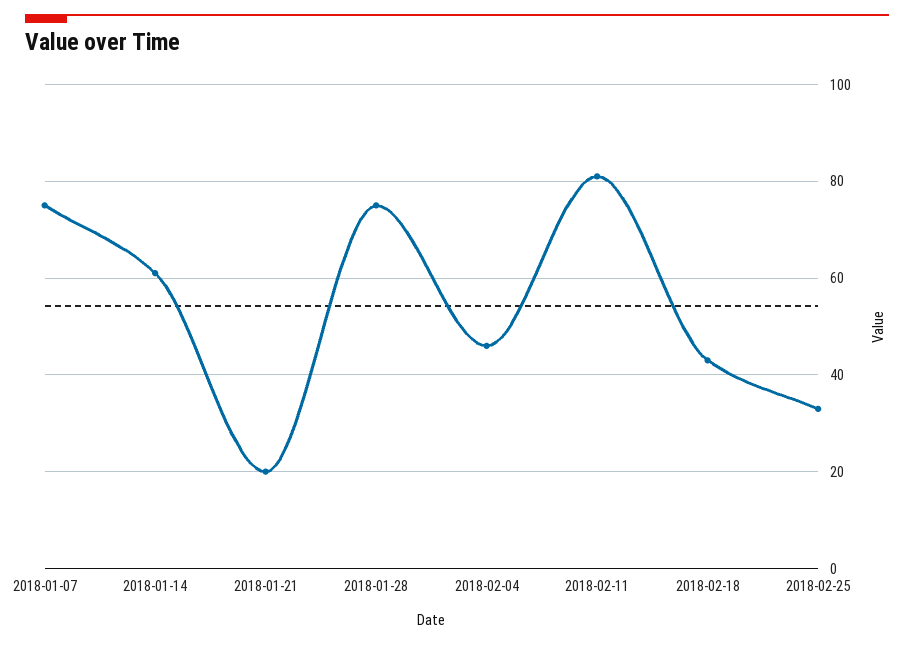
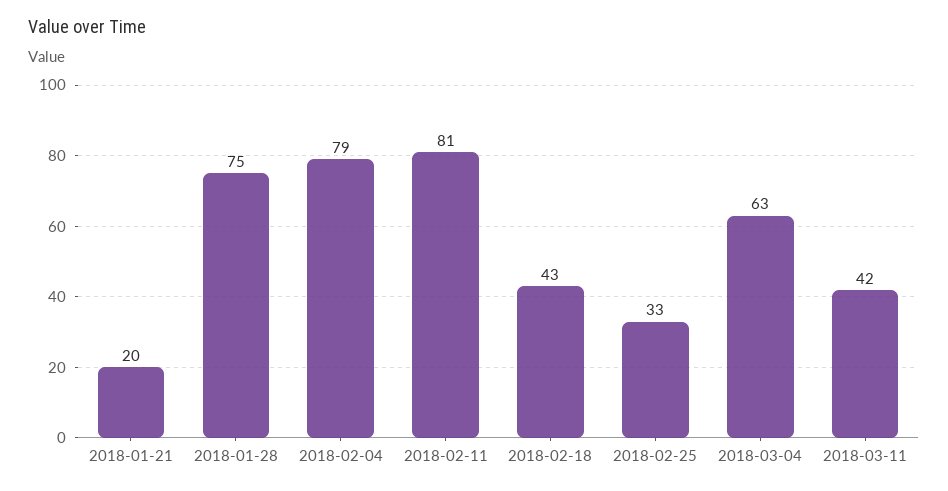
2018-01-07: 75 -> none
2018-01-14: 60 -> none
2018-02-04: 45 -> 79
2018-03-04: none -> 63
2018-03-11: none -> 42

